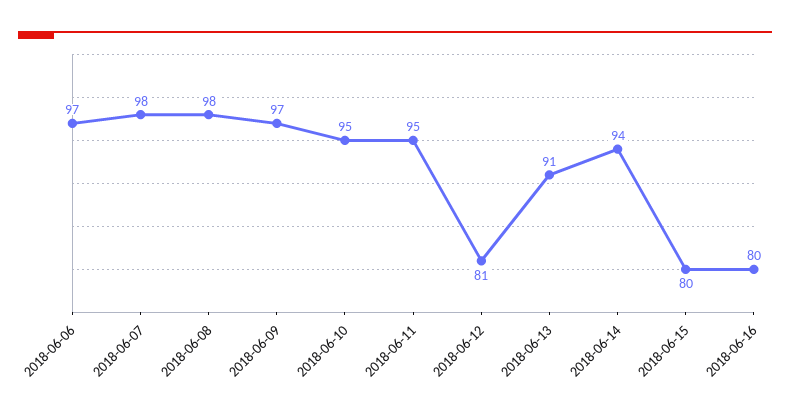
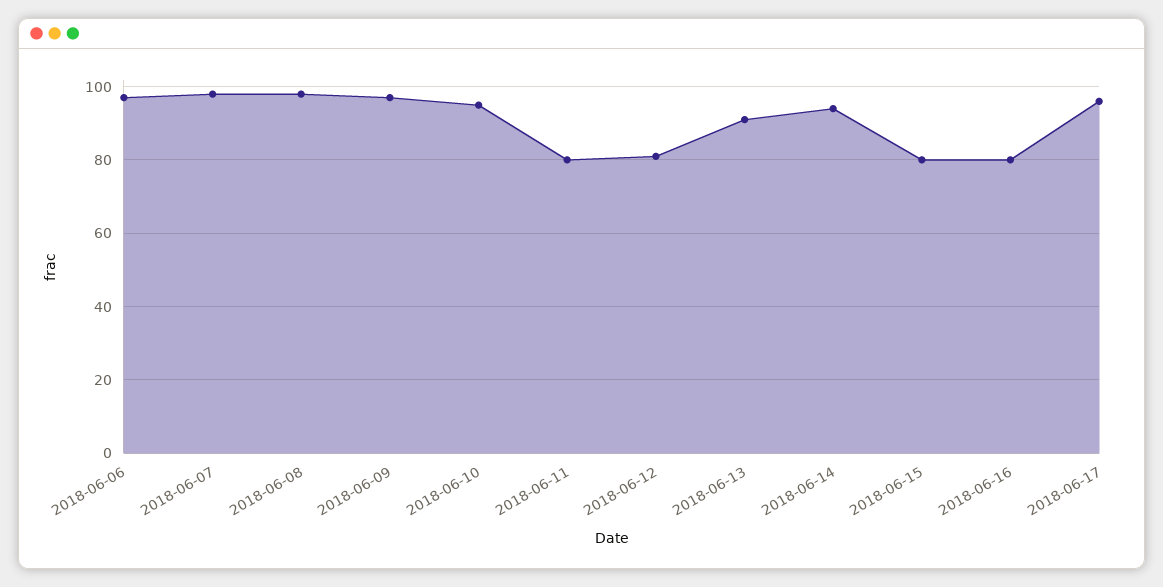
2018-06-11: 95 -> 80
2018-06-17: none -> 95

